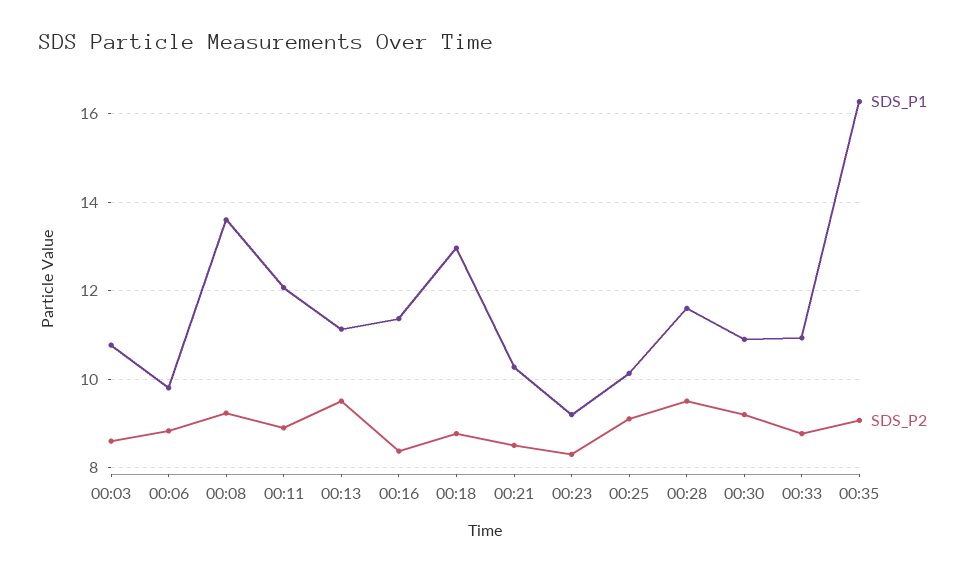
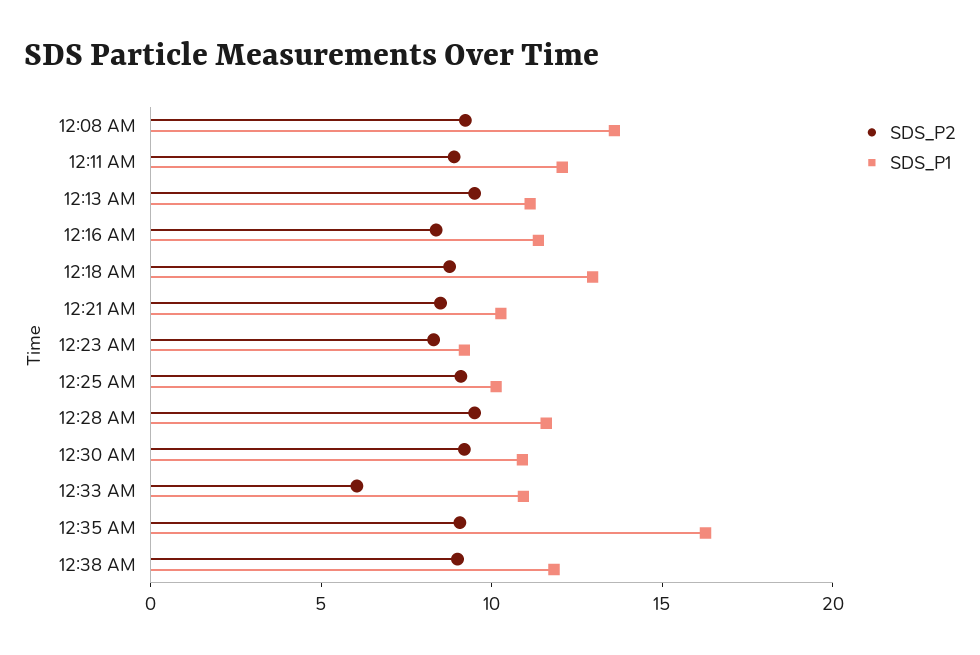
SDS_P1, 00:03: 10.8 -> none
SDS_P2, 00:03: 8.6 -> none
SDS_P1, 00:06: 9.8 -> none
SDS_P2, 00:06: 8.8 -> none
SDS_P2, 00:33: 8.8 -> 6
SDS_P2, 12:38 AM: none -> 9
SDS_P1, 12:38 AM: none -> 12

